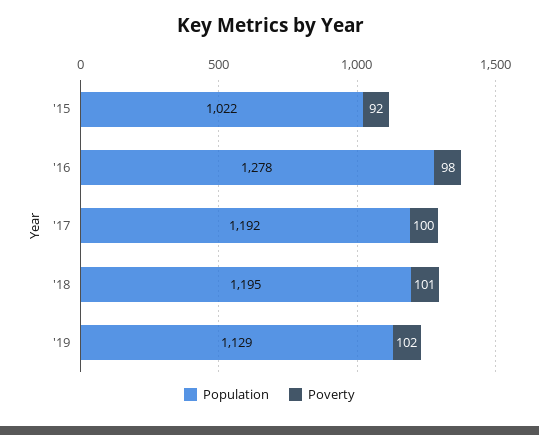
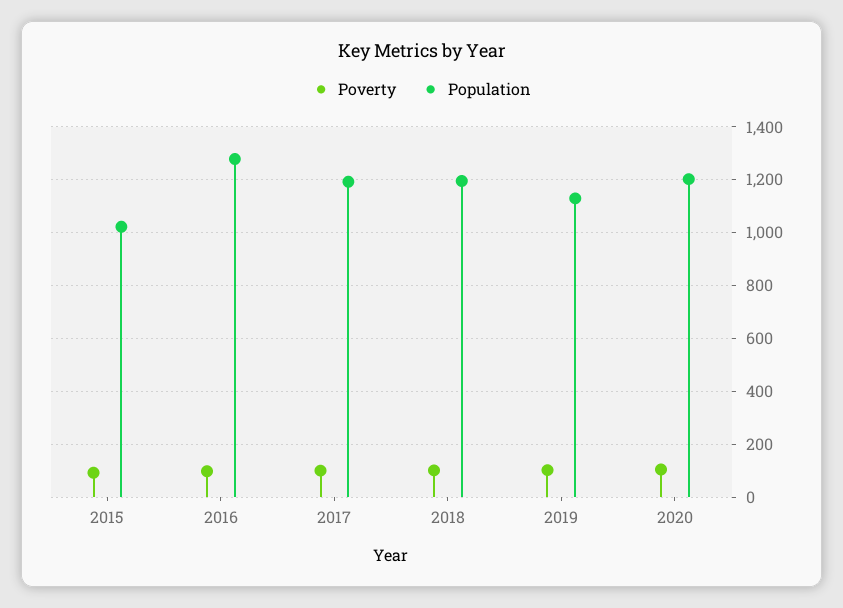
Poverty, 2020: none -> 100
Population, 2020: none -> 1200

